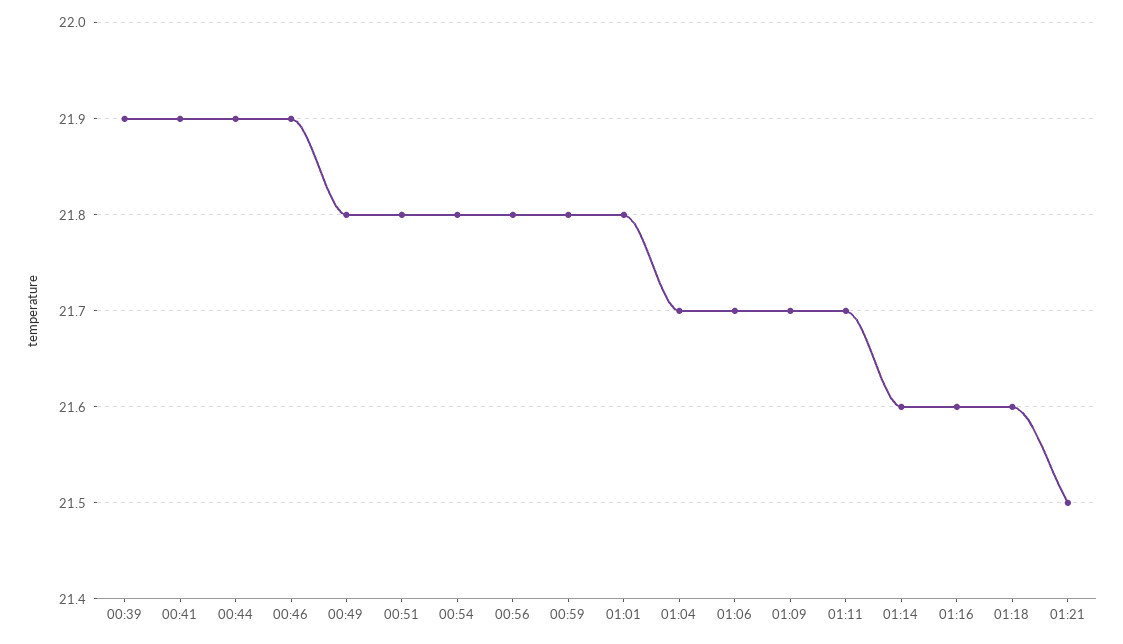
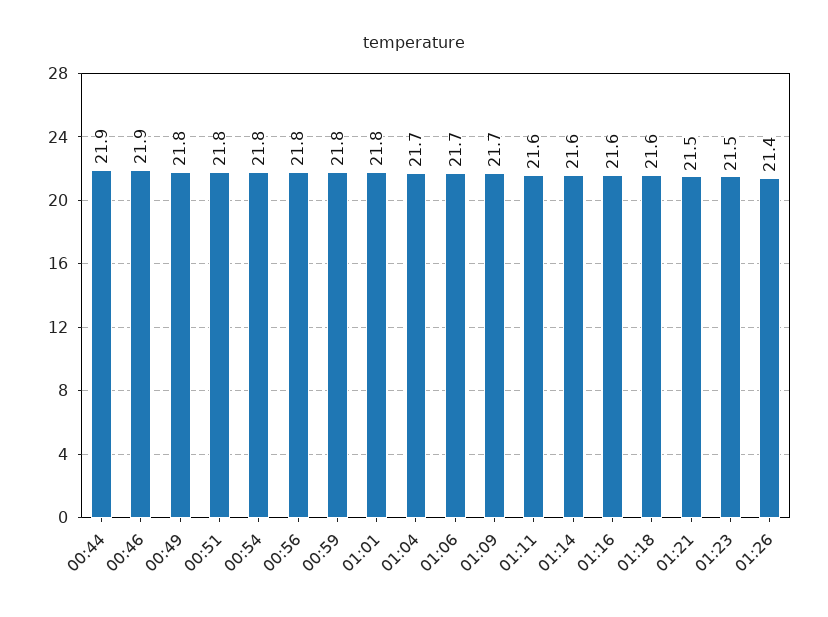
00:39: 21.9 -> none
00:41: 21.9 -> none
01:11: 21.7 -> 21.6
01:23: none -> 21.5
01:26: none -> 21.4

